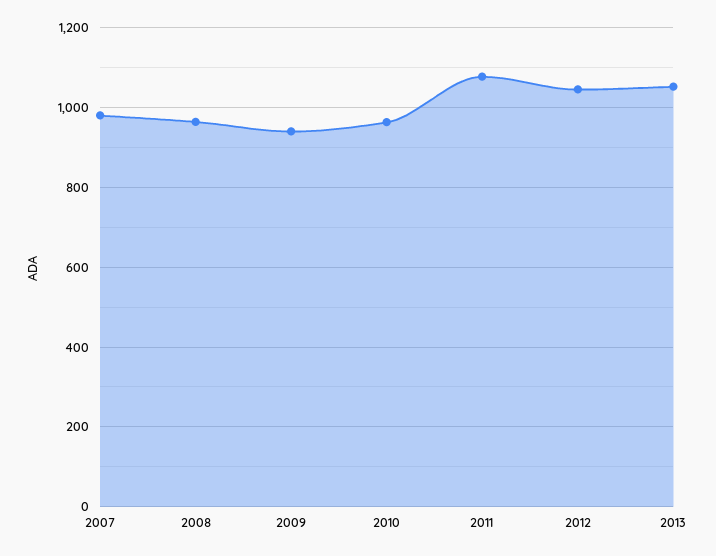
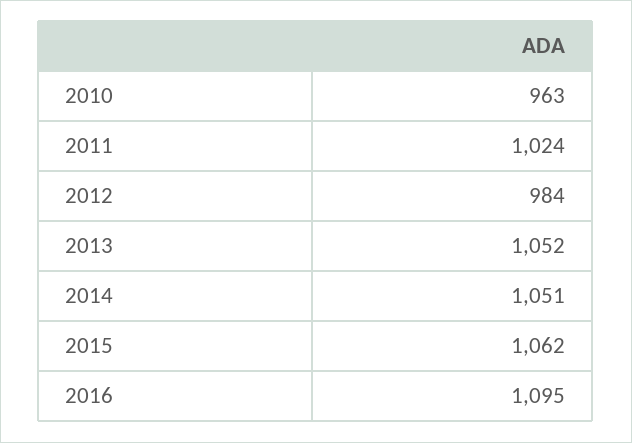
2007: 980 -> none
2008: 960 -> none
2009: 940 -> none
2011: 1080 -> 1024
2012: 1040 -> 984
2014: none -> 1051
2015: none -> 1062
2016: none -> 1095

